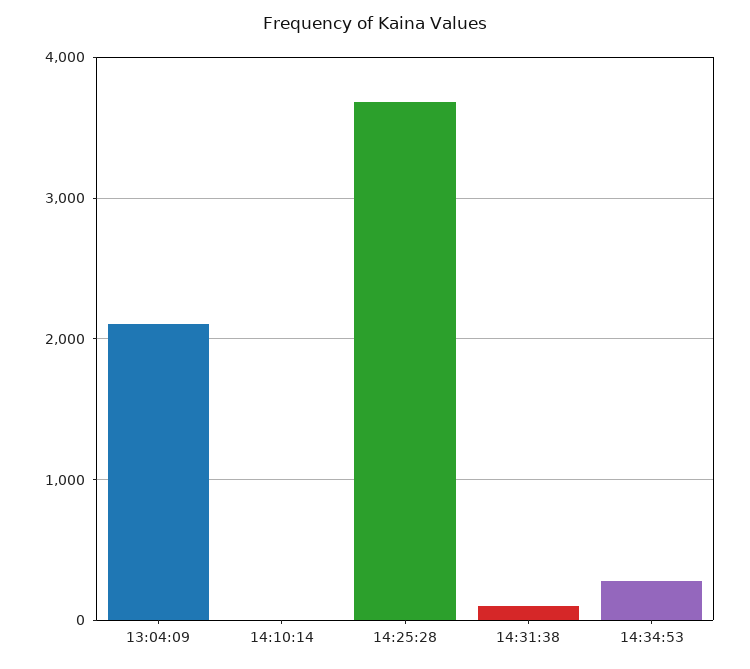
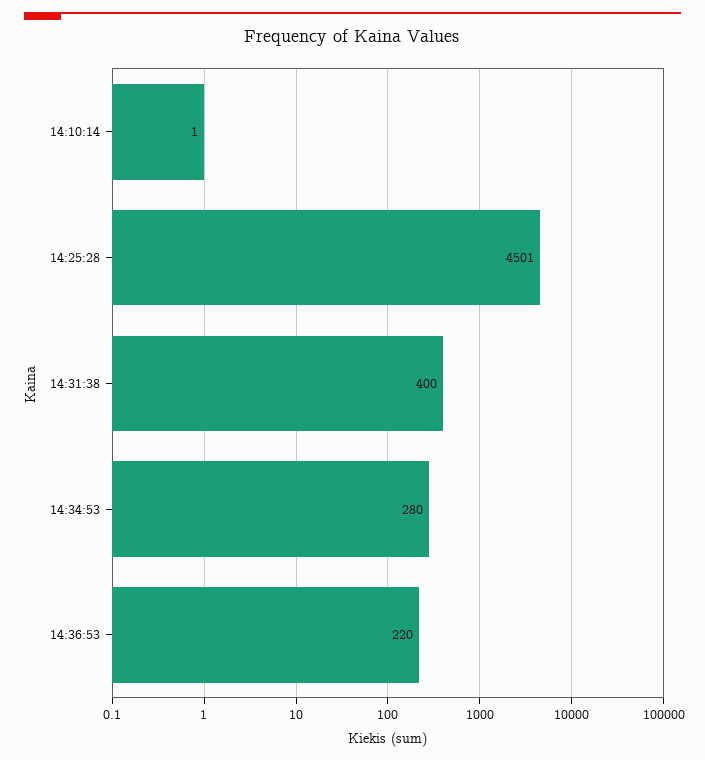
13:04:09: 2100 -> none
14:25:28: 3700 -> 4501
14:31:38: 100 -> 400
14:36:53: none -> 220

